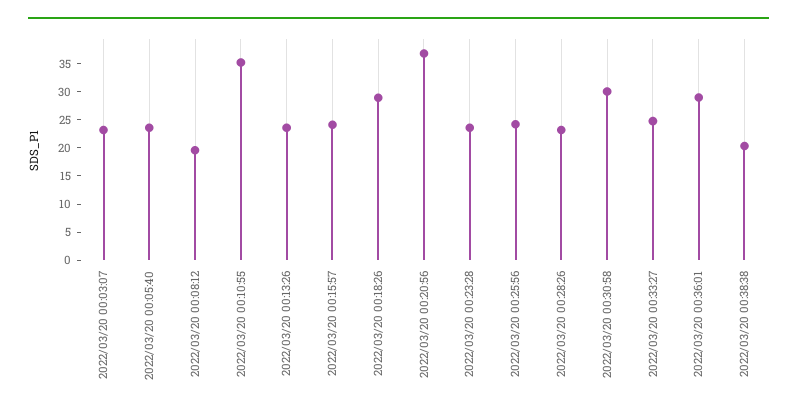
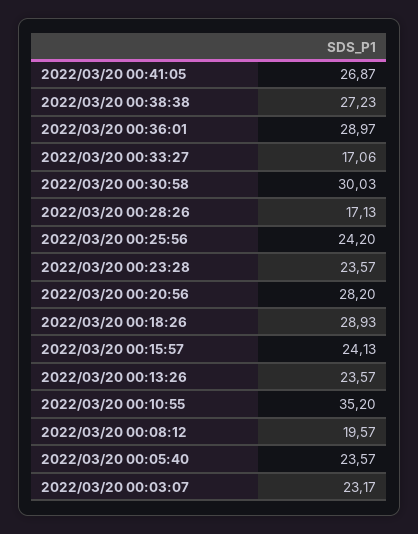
2022/03/20 00:20:56: 37.5 -> 28.2
2022/03/20 00:28:26: 22.5 -> 17.13
2022/03/20 00:33:27: 25 -> 17.06
2022/03/20 00:38:38: 20 -> 27.23
2022/03/20 00:41:05: none -> 26.87

